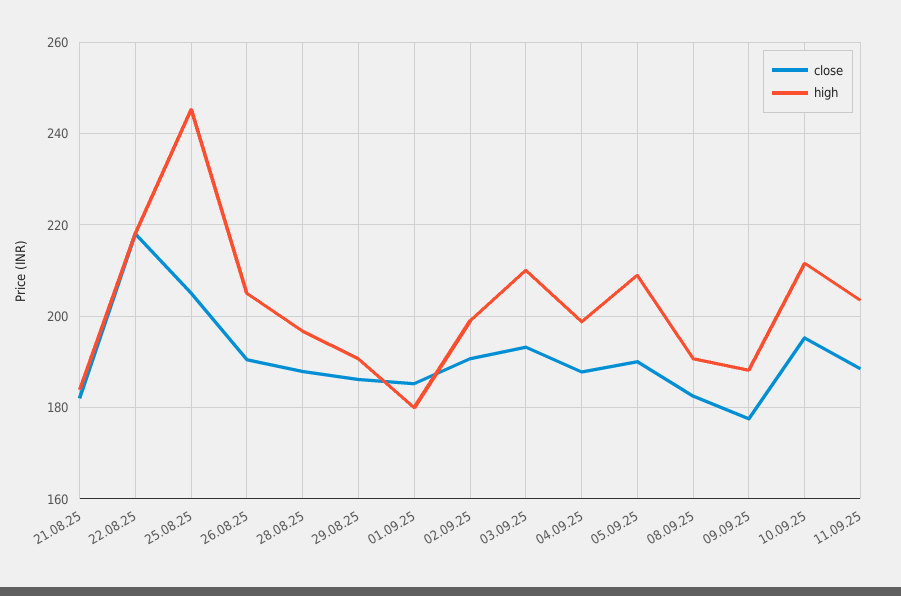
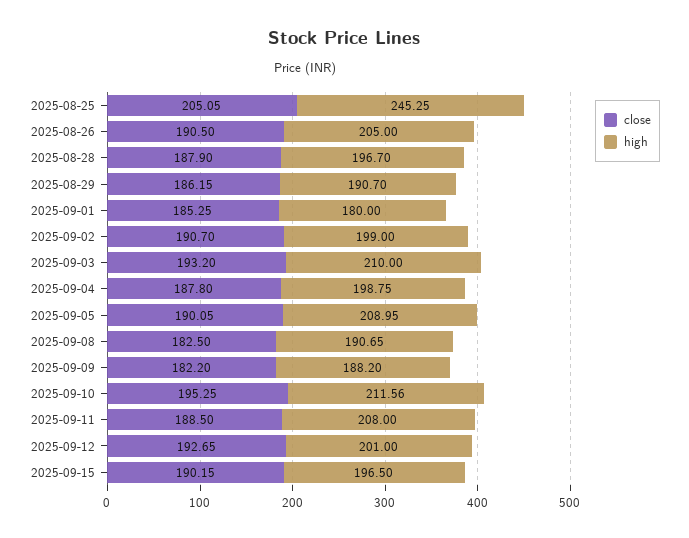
close, 21.08.25: 182 -> none
high, 21.08.25: 184 -> none
close, 22.08.25: 218 -> none
high, 22.08.25: 218 -> none
close, 09.09.25: 178 -> 182.2
high, 11.09.25: 204 -> 208
close, 2025-09-12: none -> 192.65
high, 2025-09-12: none -> 201
close, 2025-09-15: none -> 190.15
high, 2025-09-15: none -> 196.5

